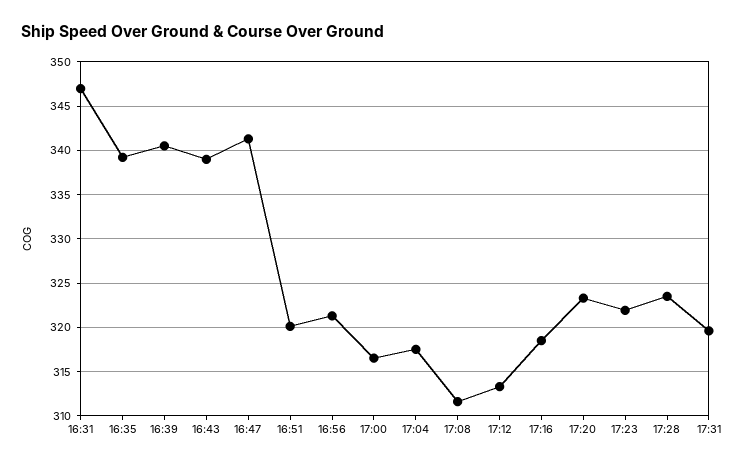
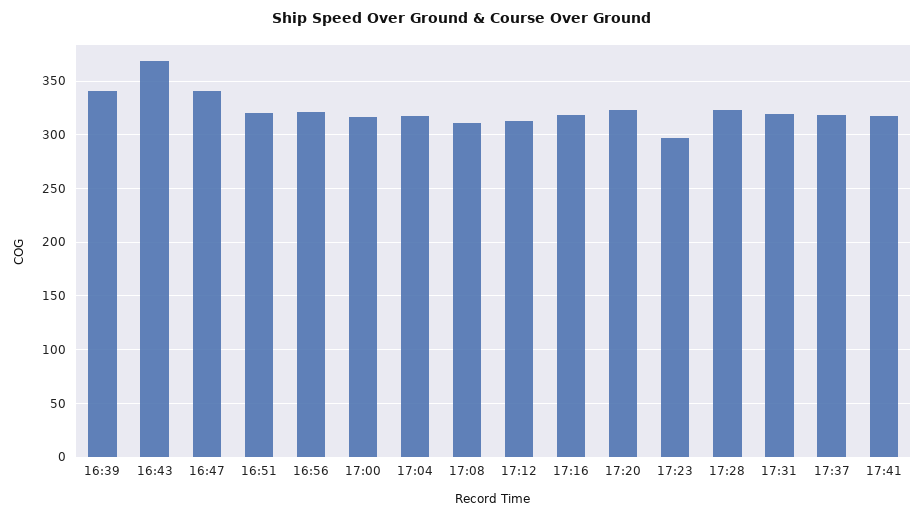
16:31: 347 -> none
16:35: 339 -> none
16:43: 339 -> 370
17:23: 322 -> 300
17:37: none -> 320
17:41: none -> 320

